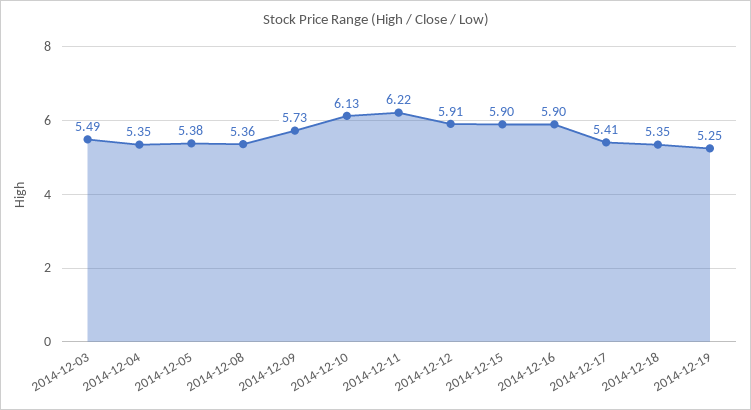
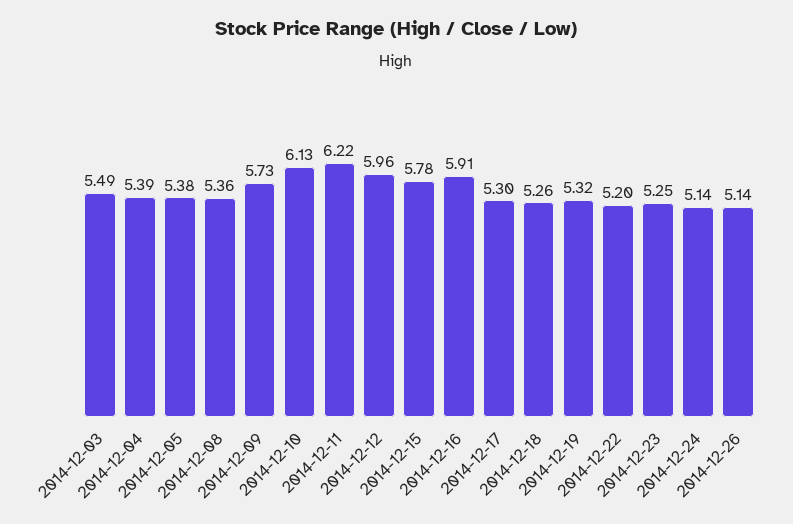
2014-12-04: 5.35 -> 5.39
2014-12-12: 5.91 -> 5.96
2014-12-15: 5.9 -> 5.78
2014-12-16: 5.9 -> 5.91
2014-12-17: 5.41 -> 5.3
2014-12-18: 5.35 -> 5.26
2014-12-19: 5.25 -> 5.32
2014-12-22: none -> 5.2
2014-12-23: none -> 5.25
2014-12-24: none -> 5.14
2014-12-26: none -> 5.14

